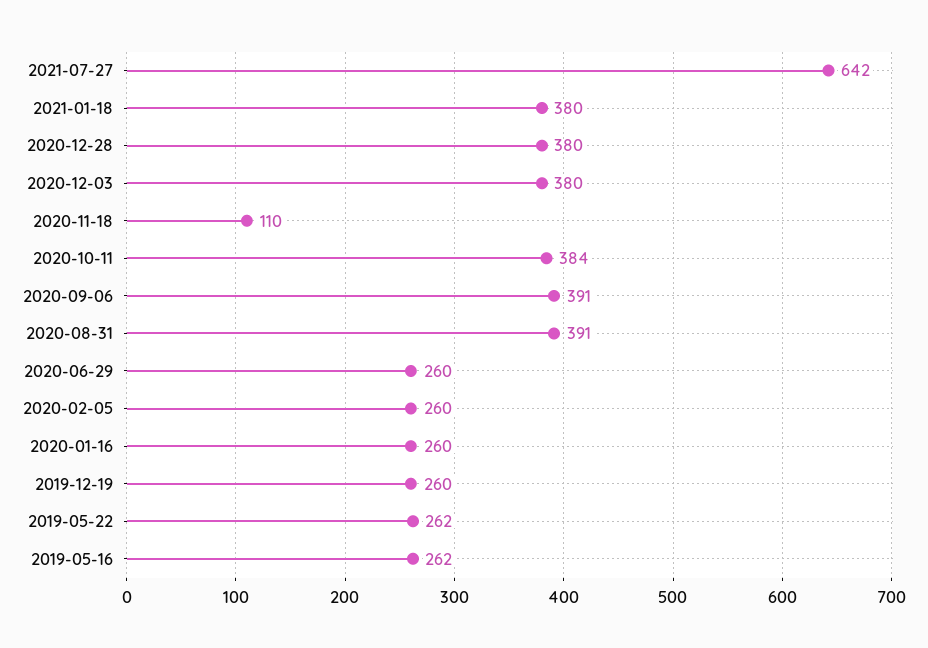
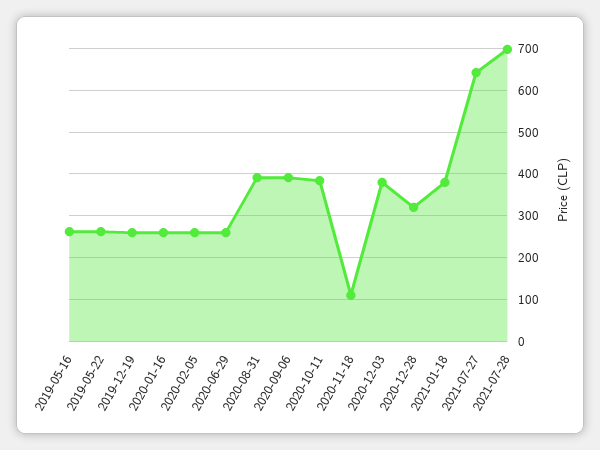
2020-12-28: 380 -> 320
2021-07-28: none -> 700

